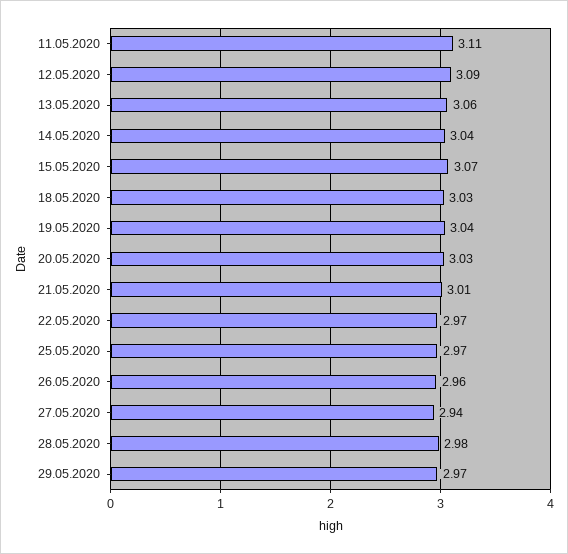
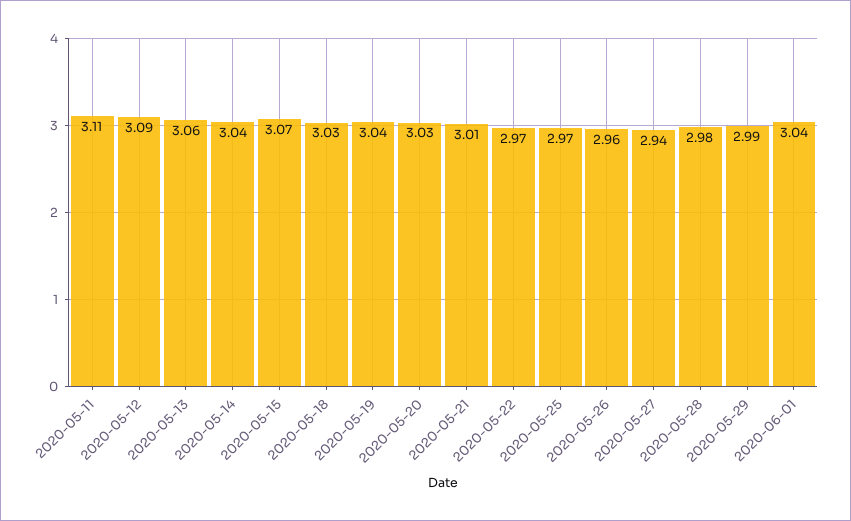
29.05.2020: 2.97 -> 2.99
2020-06-01: none -> 3.04

